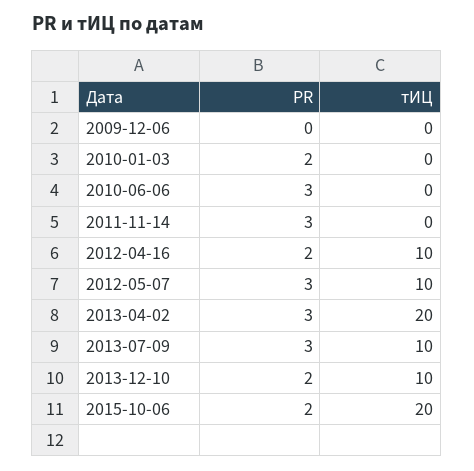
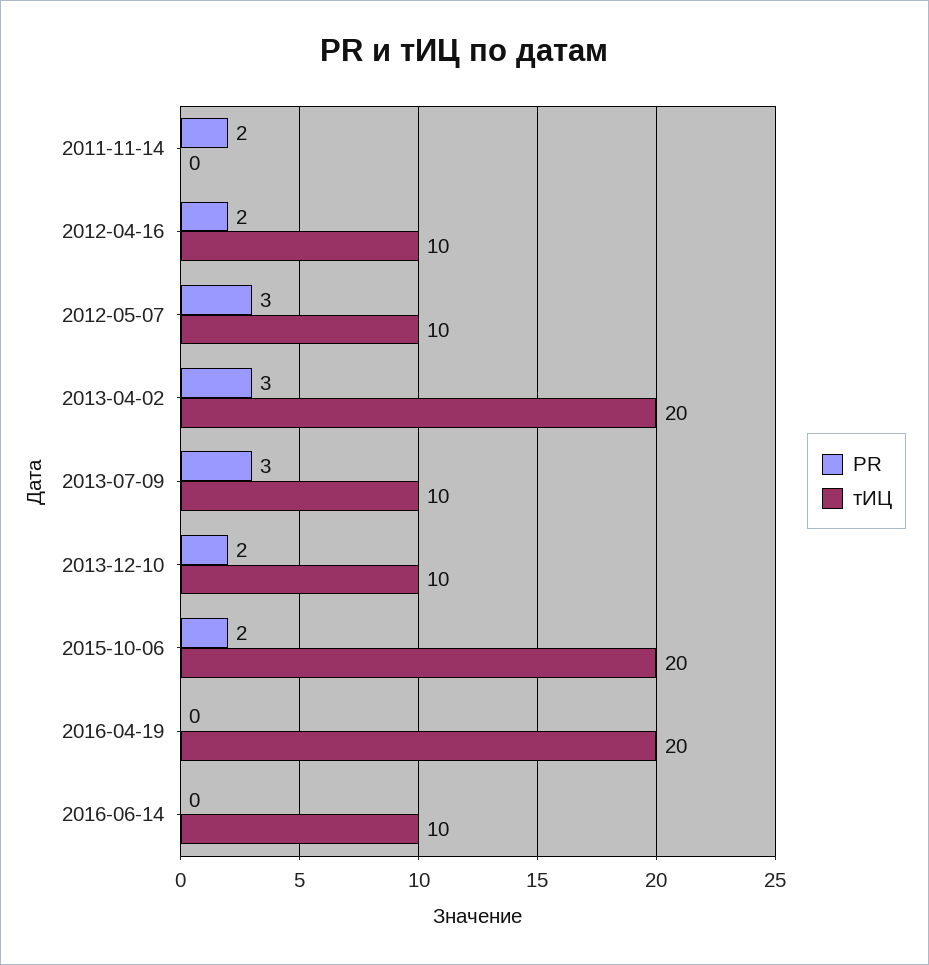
PR, 2009-12-06: 0 -> none
тИЦ, 2009-12-06: 0 -> none
PR, 2010-01-03: 2 -> none
тИЦ, 2010-01-03: 0 -> none
PR, 2010-06-06: 3 -> none
тИЦ, 2010-06-06: 0 -> none
PR, 2011-11-14: 3 -> 2
PR, 2016-04-19: none -> 0
тИЦ, 2016-04-19: none -> 20
PR, 2016-06-14: none -> 0
тИЦ, 2016-06-14: none -> 10

